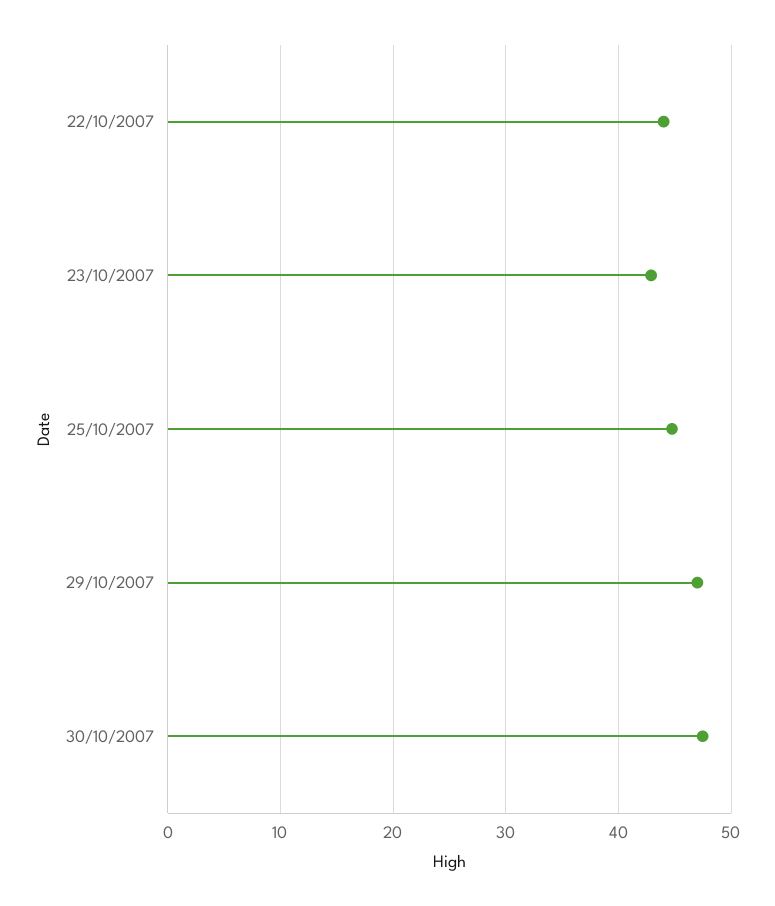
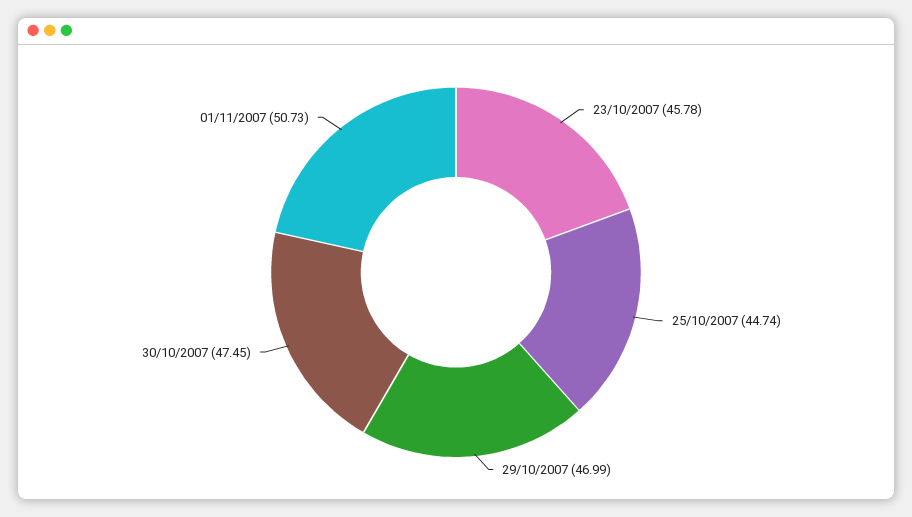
22/10/2007: 44 -> none
23/10/2007: 43 -> 45.78
01/11/2007: none -> 50.73

